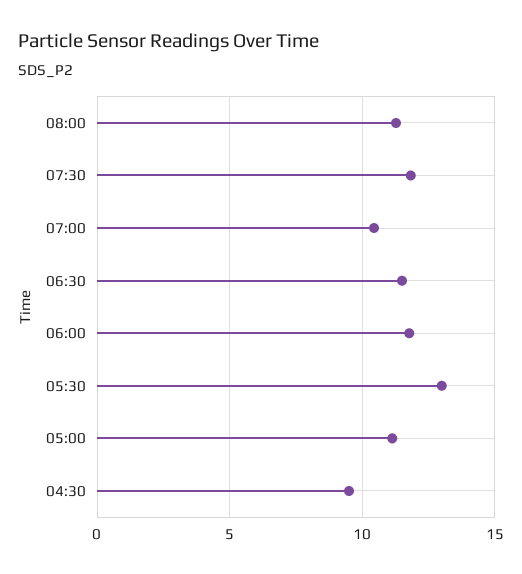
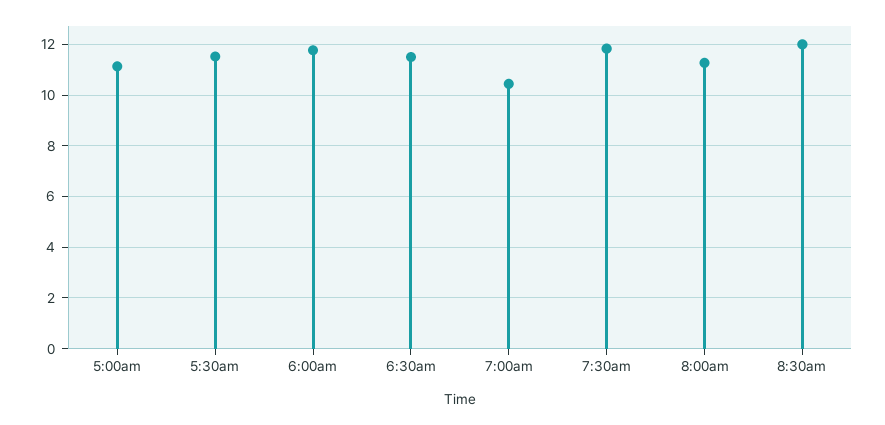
05:30: 13 -> 11.5
04:30: 9.5 -> none
8:30am: none -> 12

